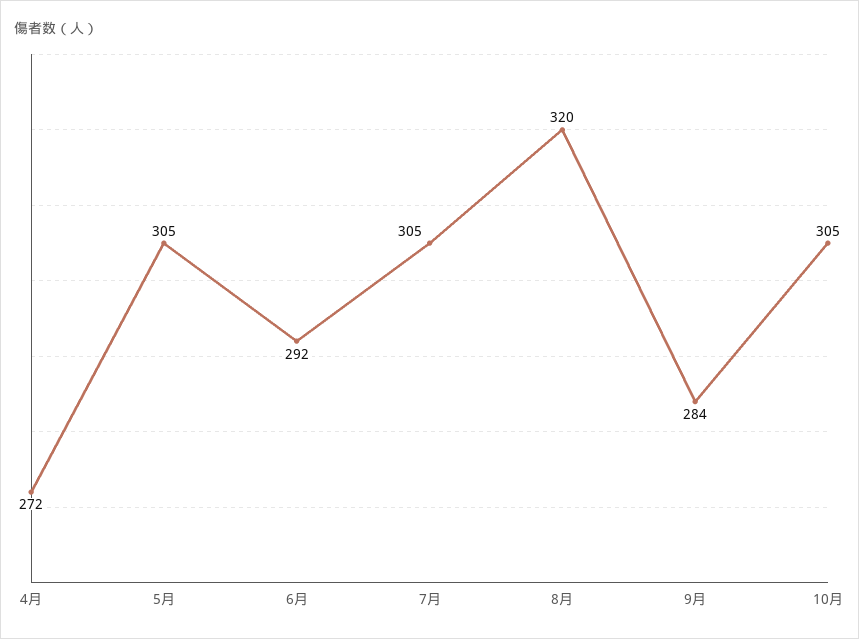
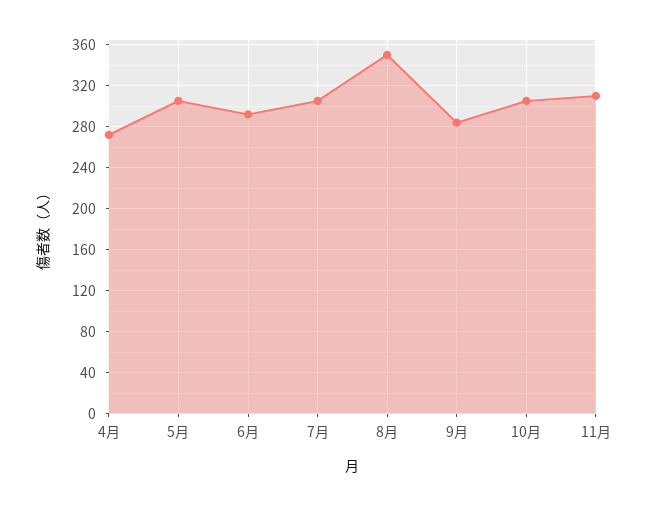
8月: 320 -> 350
11月: none -> 310

